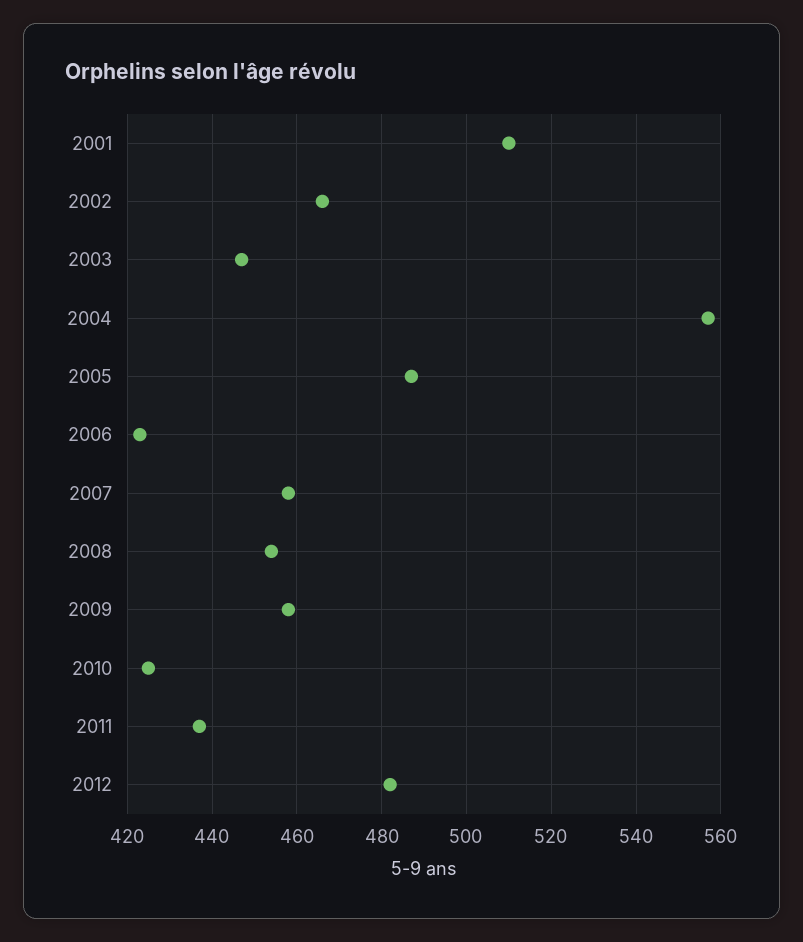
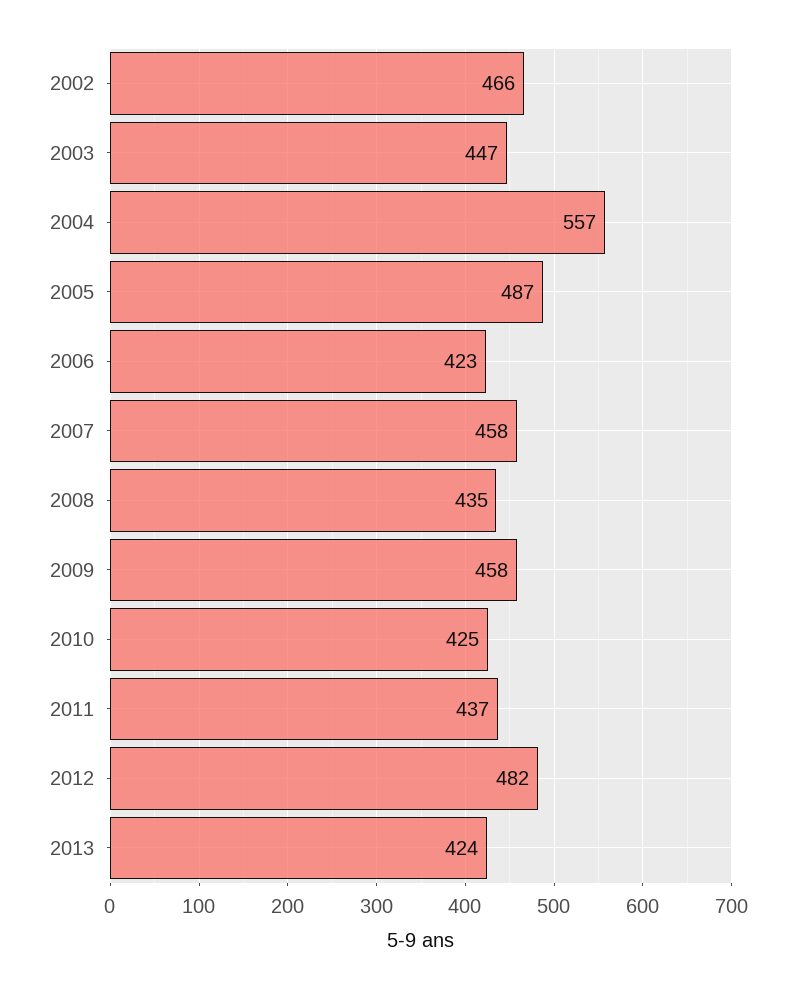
2001: 510 -> none
2008: 455 -> 435
2013: none -> 424

